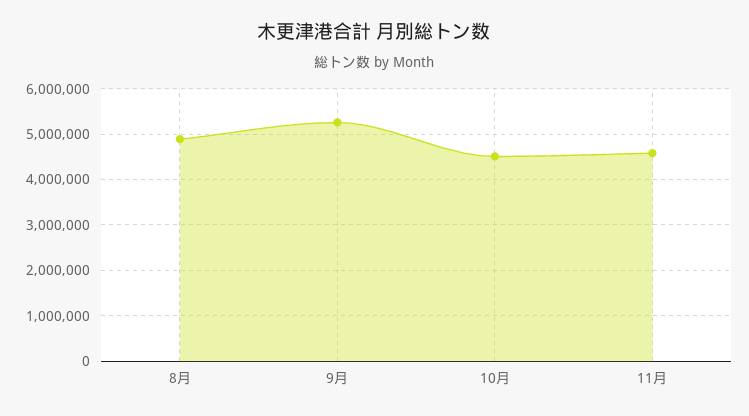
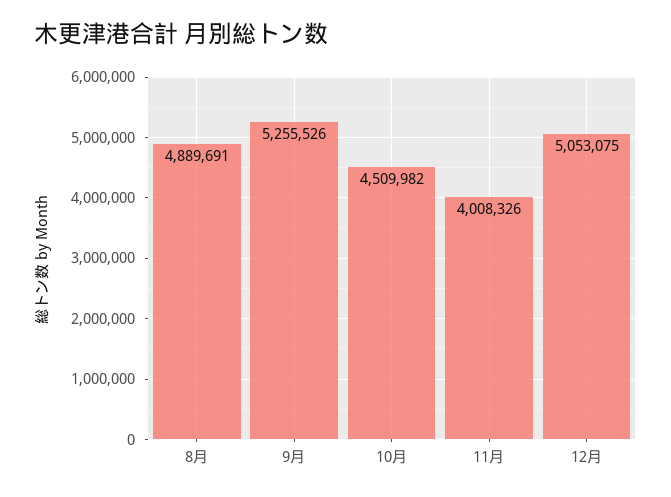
11月: 4600000 -> 4008326
12月: none -> 5053075

